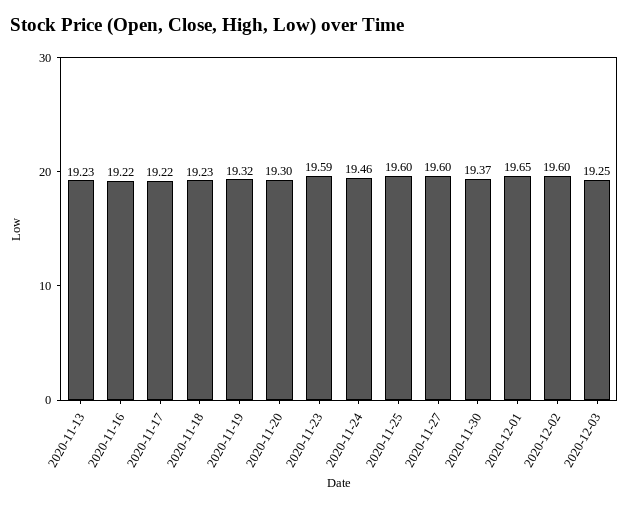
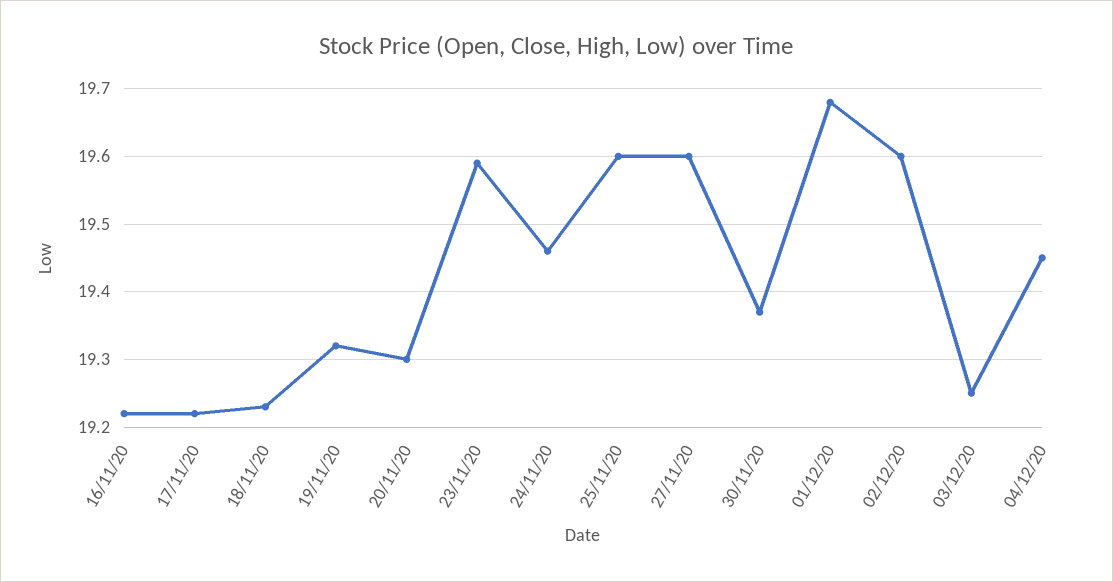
2020-11-13: 19.23 -> none
2020-12-01: 19.65 -> 19.68
04/12/20: none -> 19.45

